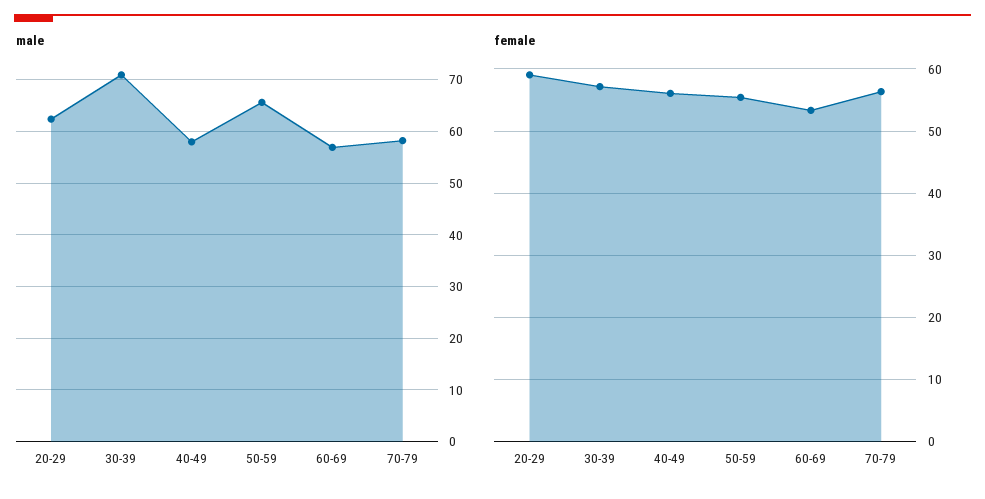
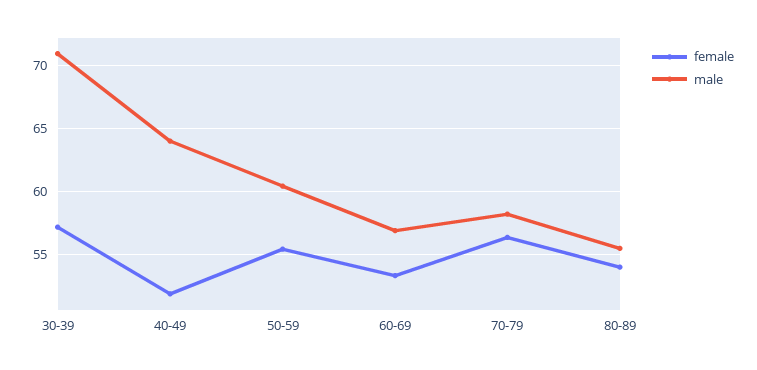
male, 20-29: 62 -> none
male, 40-49: 58 -> 64
male, 50-59: 66 -> 60.5
female, 20-29: 59 -> none
female, 40-49: 56 -> 52
female, 80-89: none -> 54
male, 80-89: none -> 55.5

